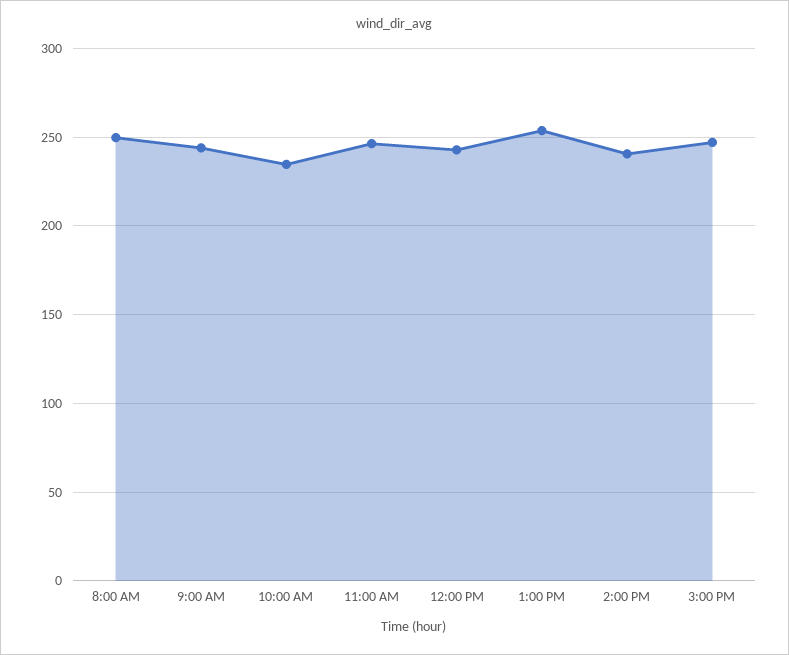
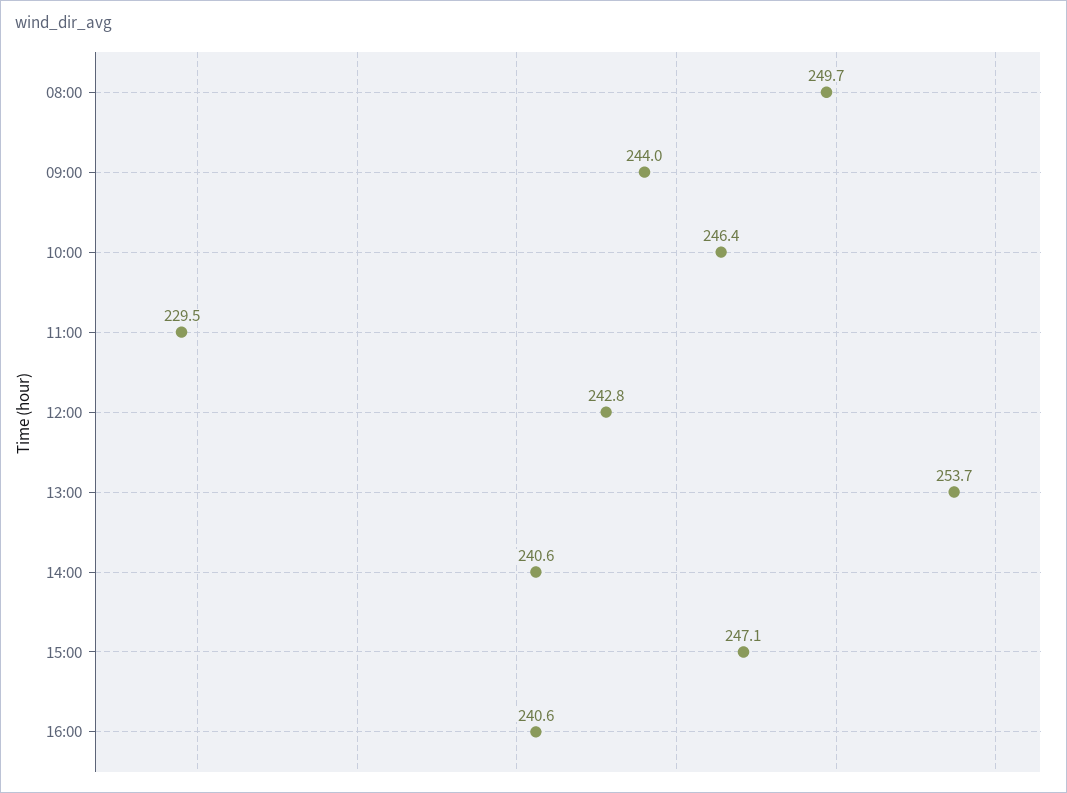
10:00 AM: 235 -> 246.4
11:00 AM: 245 -> 229.5
16:00: none -> 240.6

